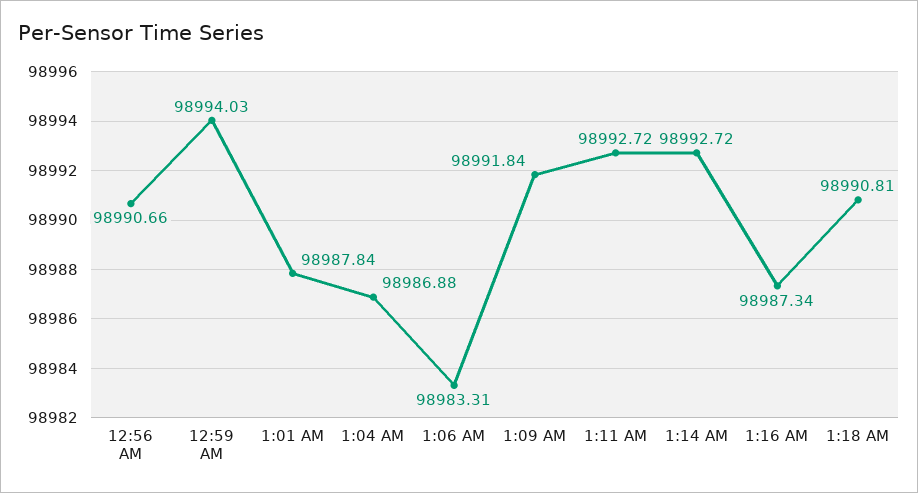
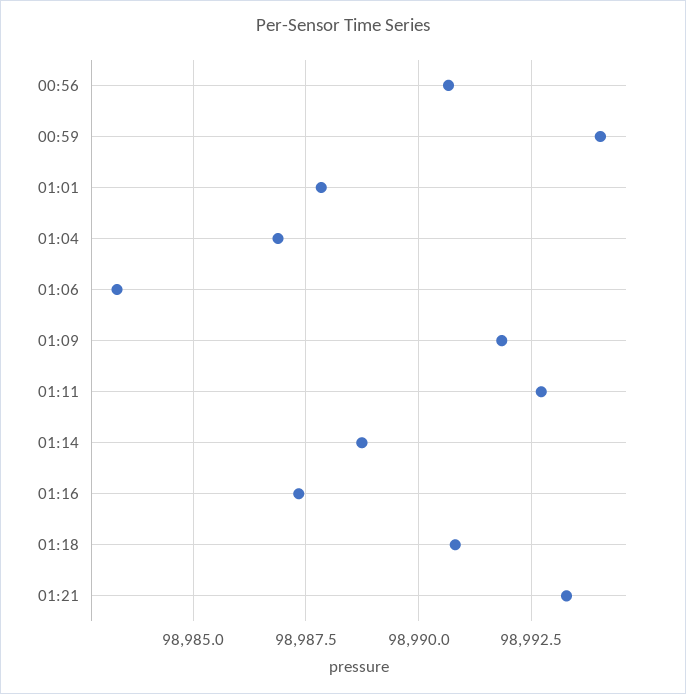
1:14 AM: 98992.72 -> 98988.75
01:21: none -> 98993.25

